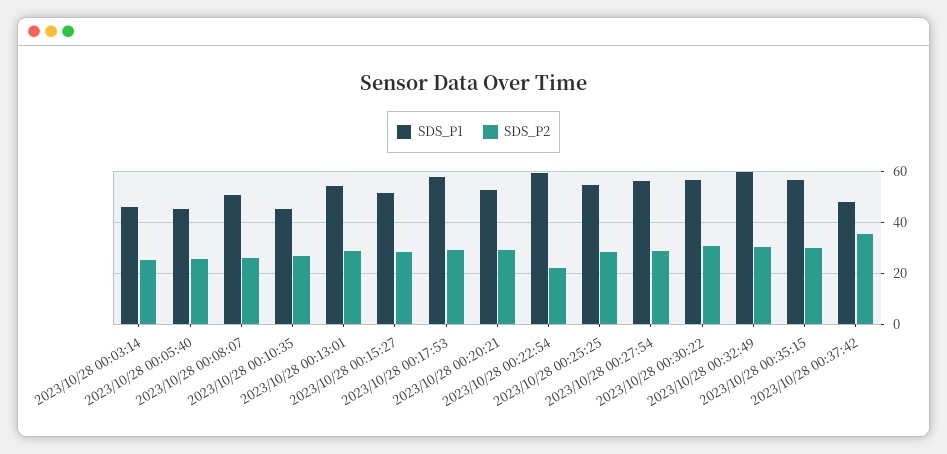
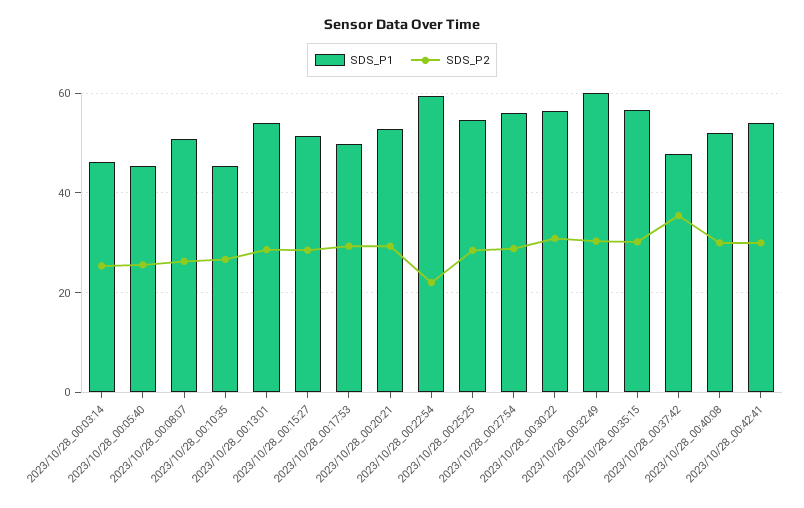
SDS_P1, 2023/10/28 00:17:53: 57.5 -> 50
SDS_P1, 2023/10/28_00:40:08: none -> 52
SDS_P2, 2023/10/28_00:40:08: none -> 30
SDS_P1, 2023/10/28_00:42:41: none -> 54
SDS_P2, 2023/10/28_00:42:41: none -> 30

